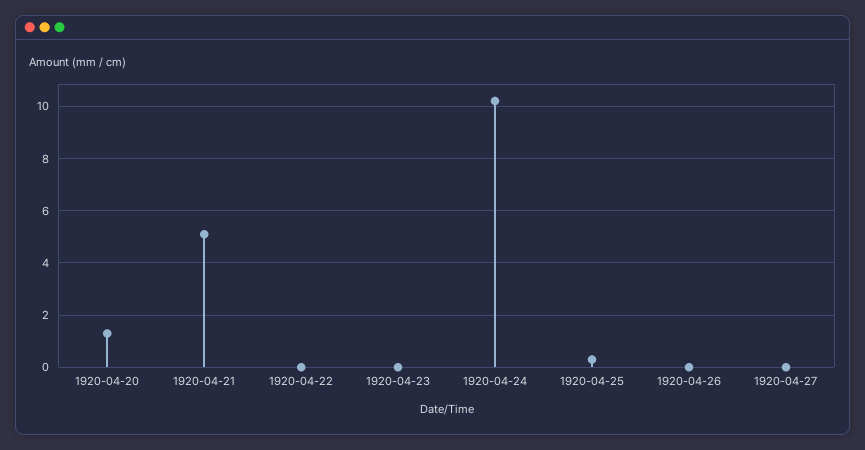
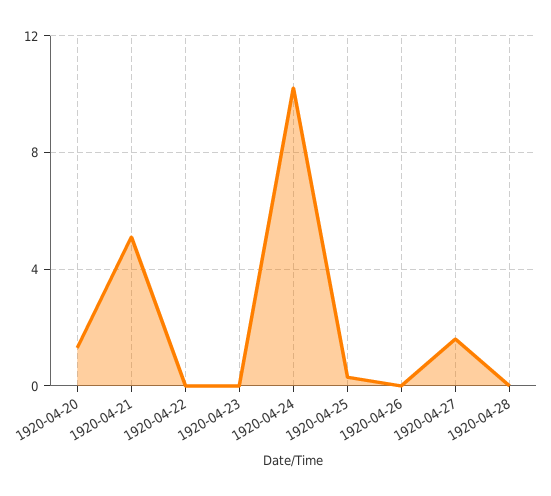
1920-04-27: 0 -> 1.5
1920-04-28: none -> 0

